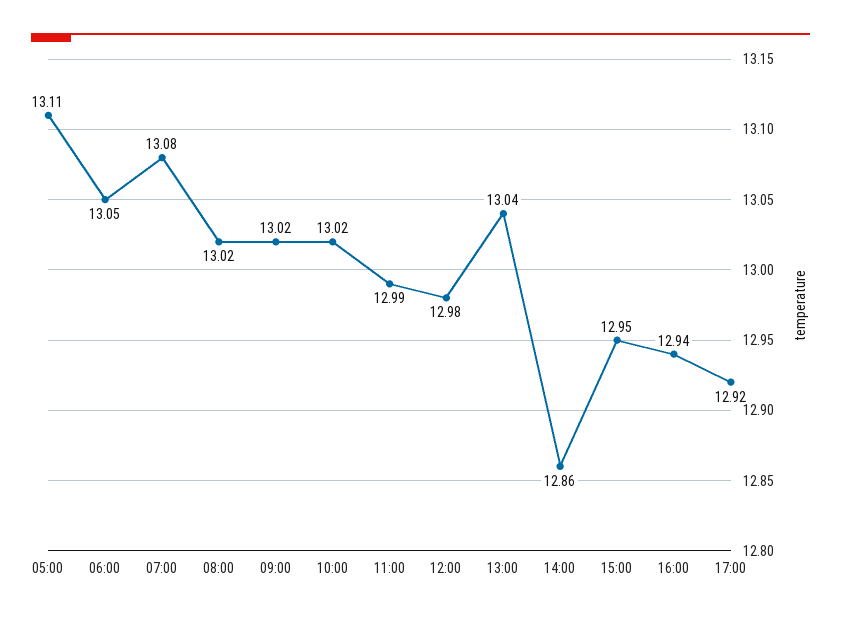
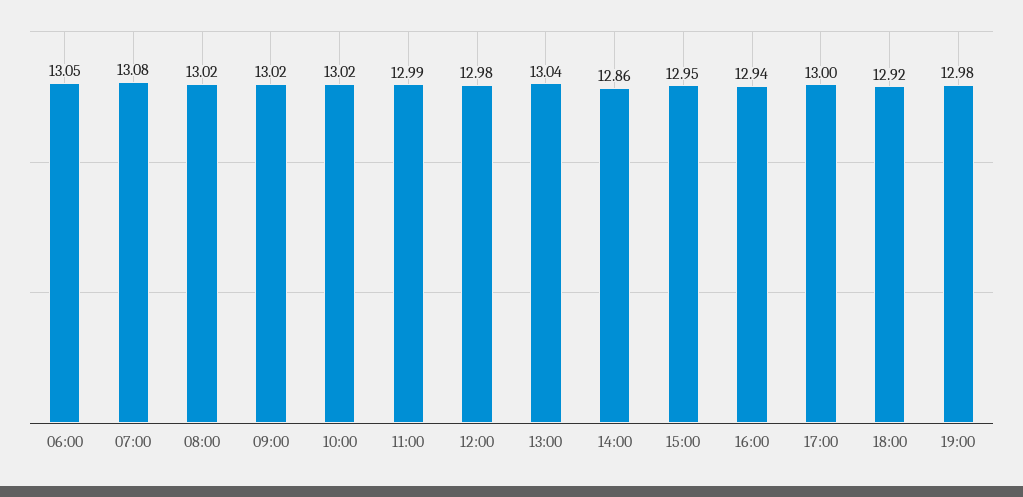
05:00: 13.11 -> none
17:00: 12.92 -> 13
18:00: none -> 12.92
19:00: none -> 12.98

